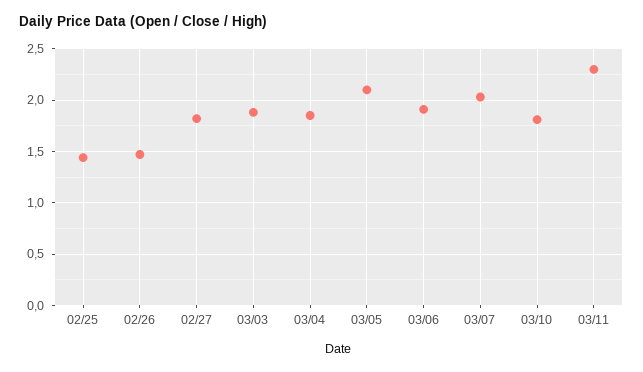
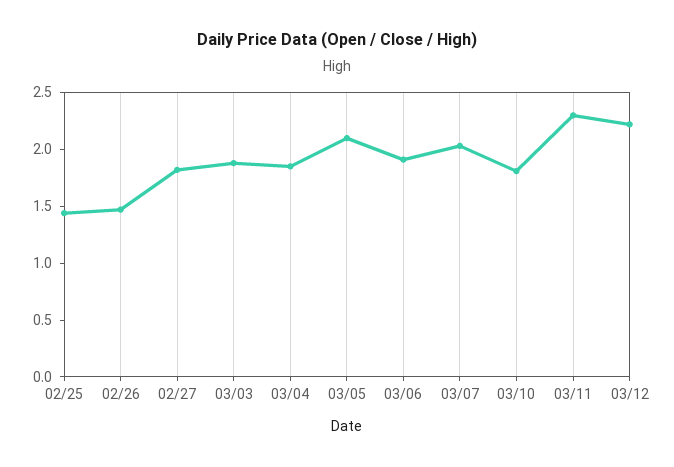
03/12: none -> 2.2

